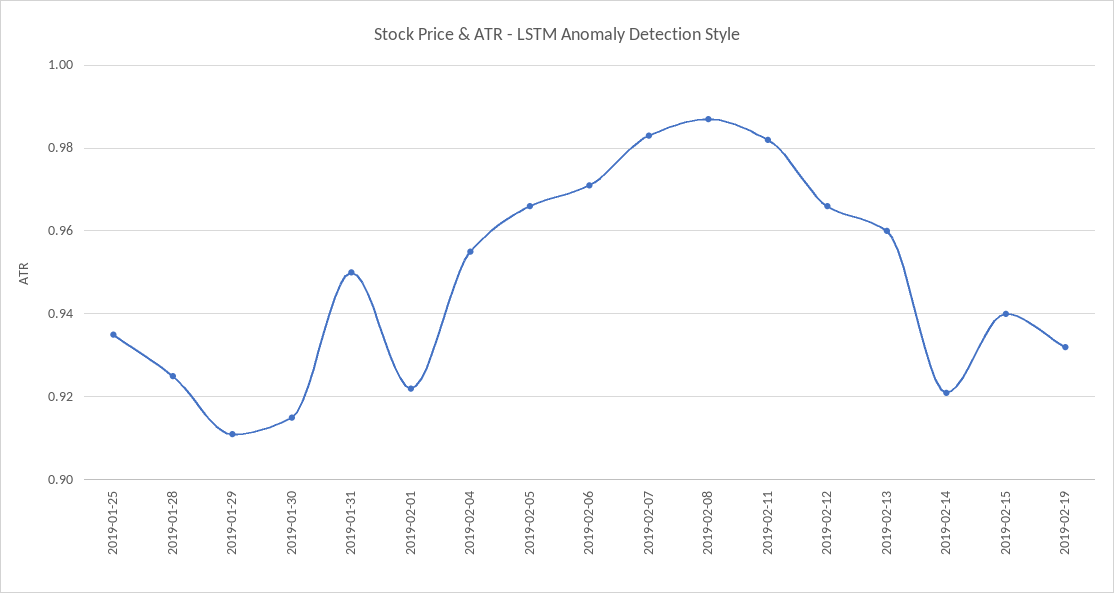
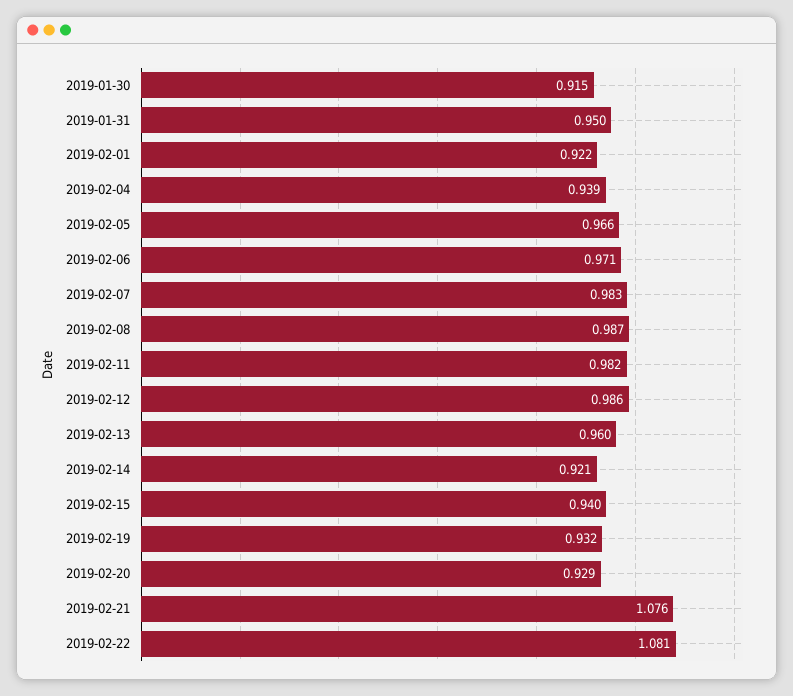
2019-01-25: 0.935 -> none
2019-01-28: 0.925 -> none
2019-01-29: 0.91 -> none
2019-02-04: 0.955 -> 0.939
2019-02-12: 0.965 -> 0.986
2019-02-20: none -> 0.929
2019-02-21: none -> 1.076
2019-02-22: none -> 1.081

